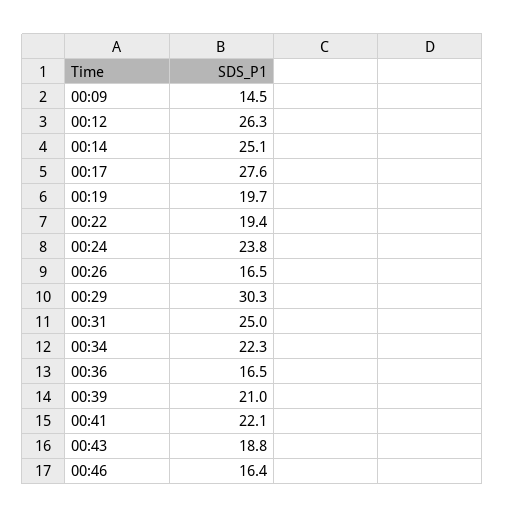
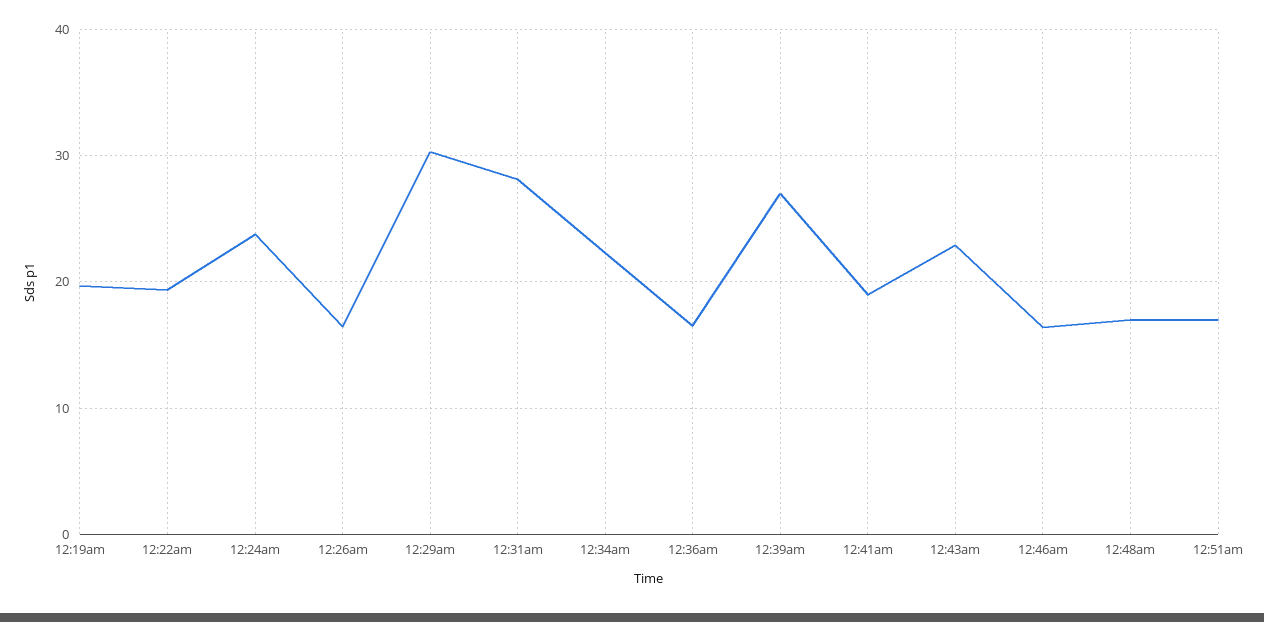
00:09: 14.5 -> none
00:12: 26.3 -> none
00:14: 25.1 -> none
00:17: 27.6 -> none
00:31: 25 -> 28
00:39: 21 -> 27
00:41: 22.1 -> 19
00:43: 18.8 -> 23
12:48am: none -> 17
12:51am: none -> 17

